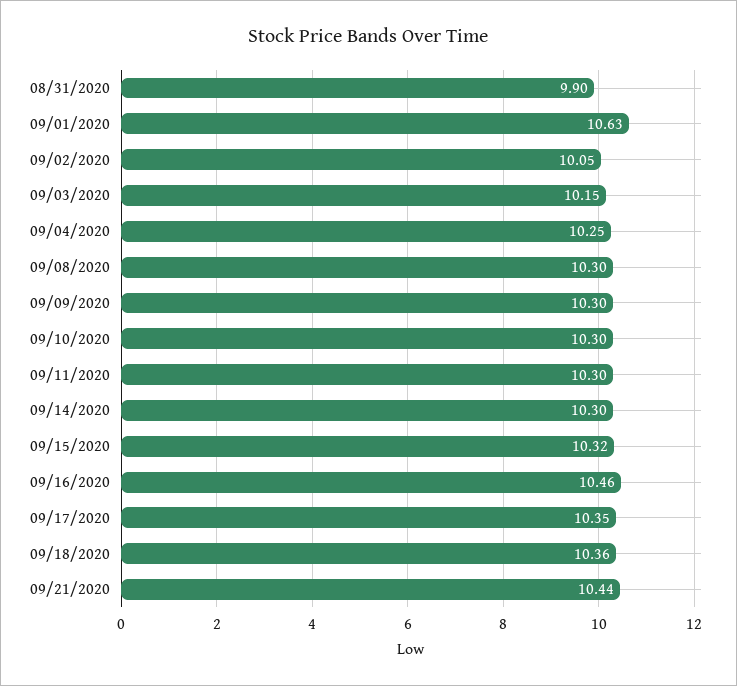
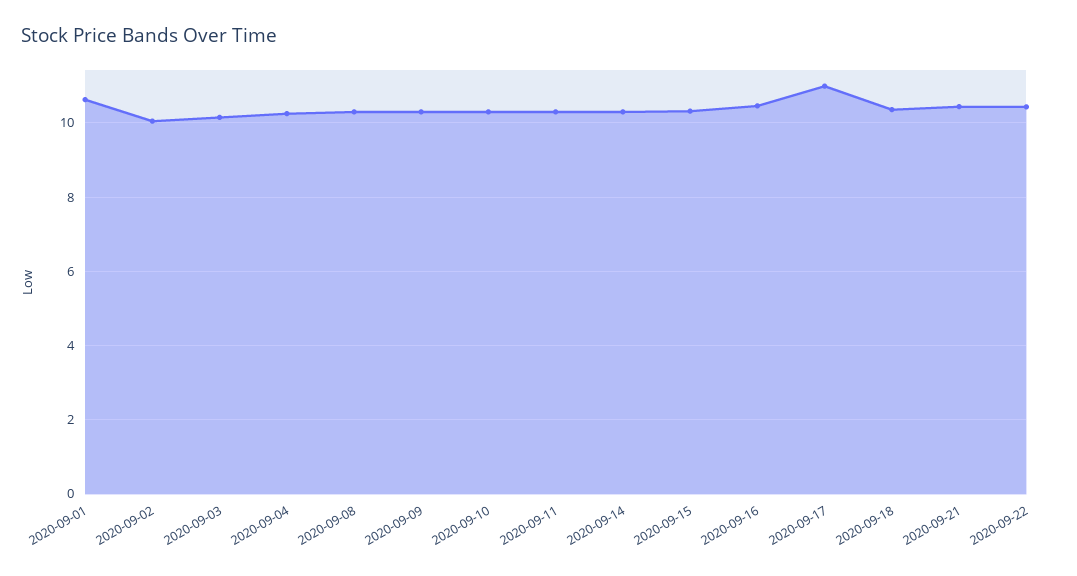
08/31/2020: 9.9 -> none
09/17/2020: 10.35 -> 11
2020-09-22: none -> 10.4

